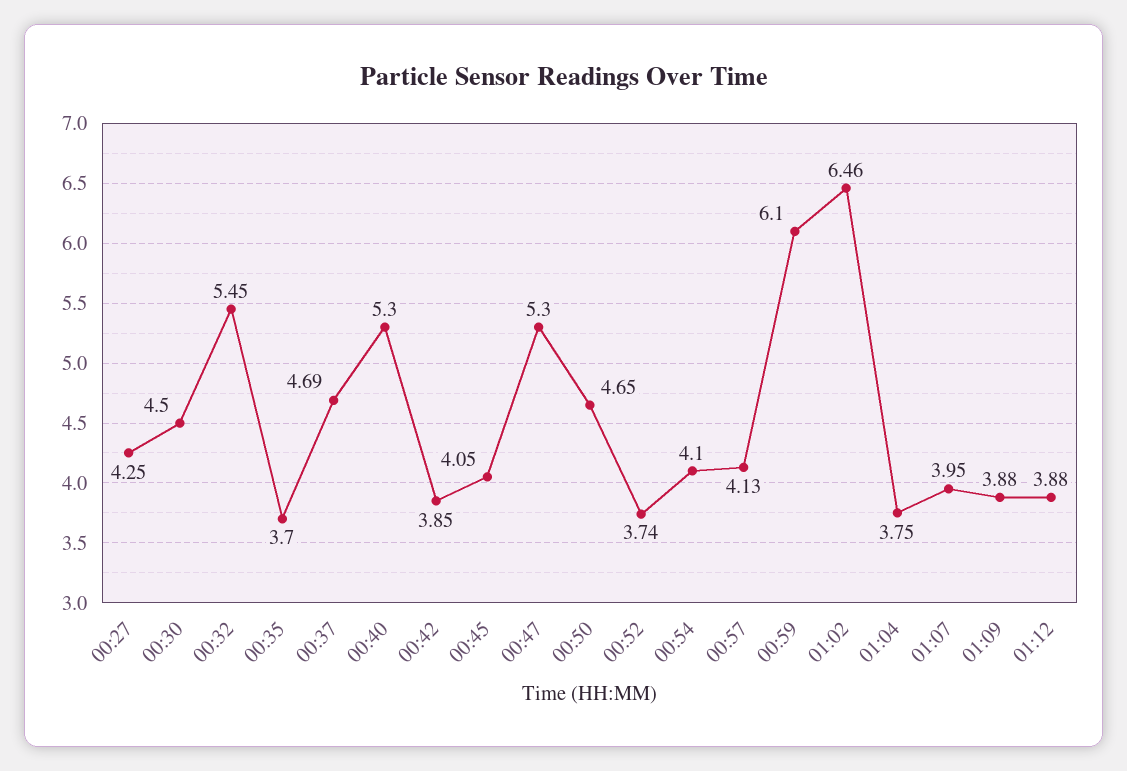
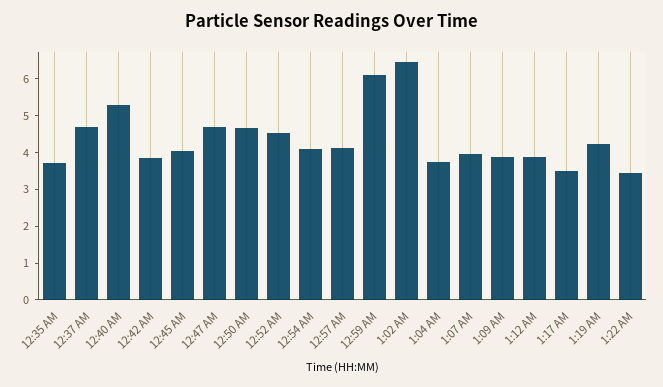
00:27: 4.25 -> none
00:30: 4.5 -> none
00:32: 5.45 -> none
00:47: 5.3 -> 4.75
00:52: 3.74 -> 4.5
1:17 AM: none -> 3.5
1:19 AM: none -> 4.25
1:22 AM: none -> 3.5

